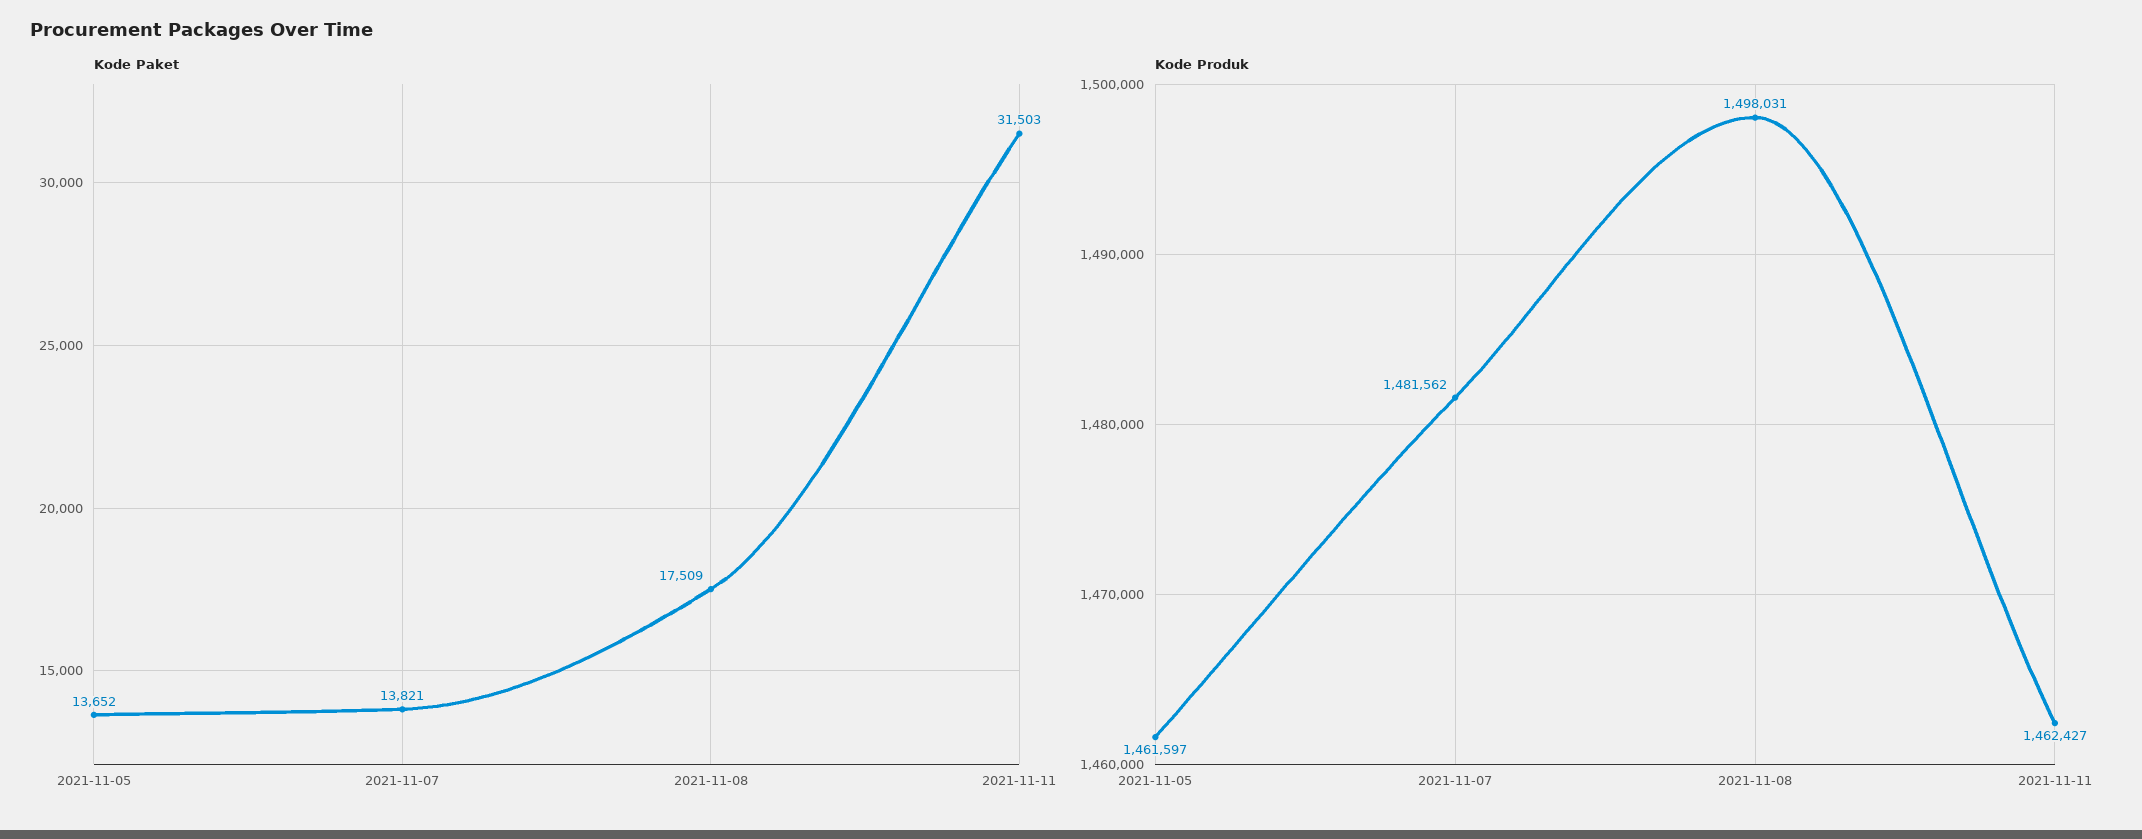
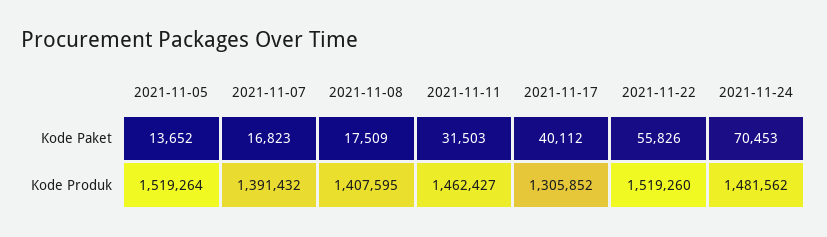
Kode Paket, 2021-11-07: 13821 -> 16823
Kode Produk, 2021-11-05: 1461597 -> 1519264
Kode Produk, 2021-11-07: 1481562 -> 1391432
Kode Produk, 2021-11-08: 1498031 -> 1407595
Kode Paket, 2021-11-17: none -> 40112
Kode Paket, 2021-11-22: none -> 55826
Kode Paket, 2021-11-24: none -> 70453
Kode Produk, 2021-11-17: none -> 1305852
Kode Produk, 2021-11-22: none -> 1519260
Kode Produk, 2021-11-24: none -> 1481562

